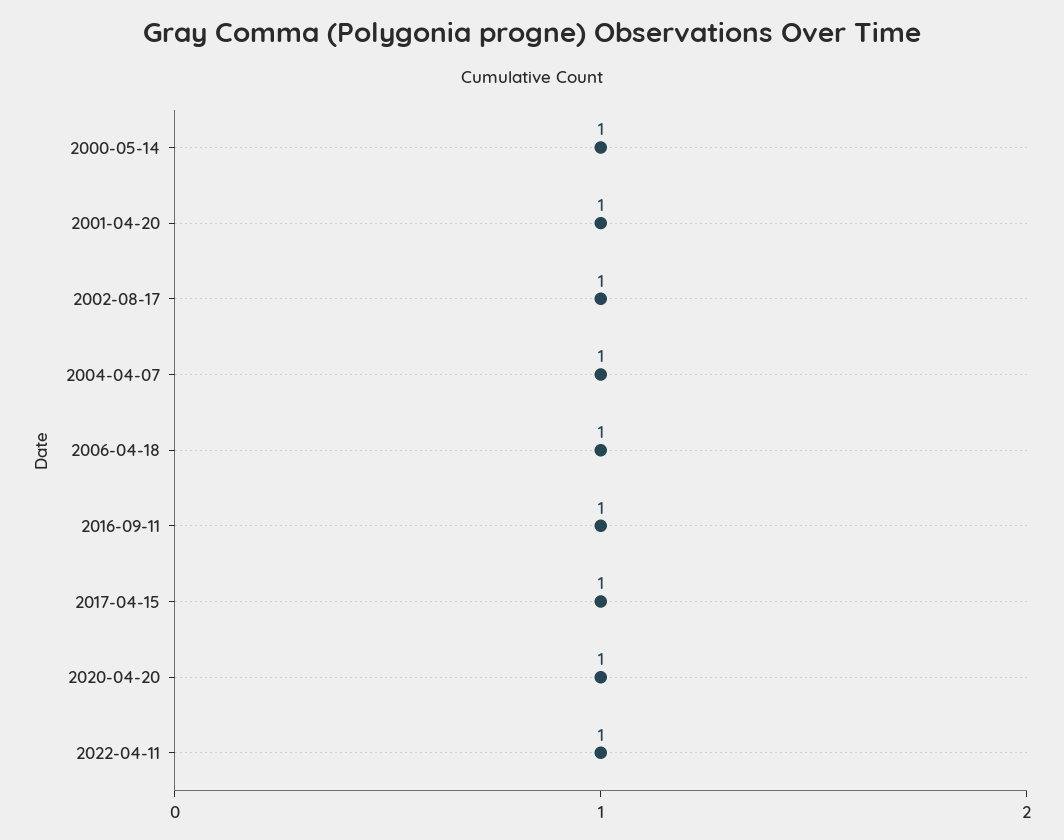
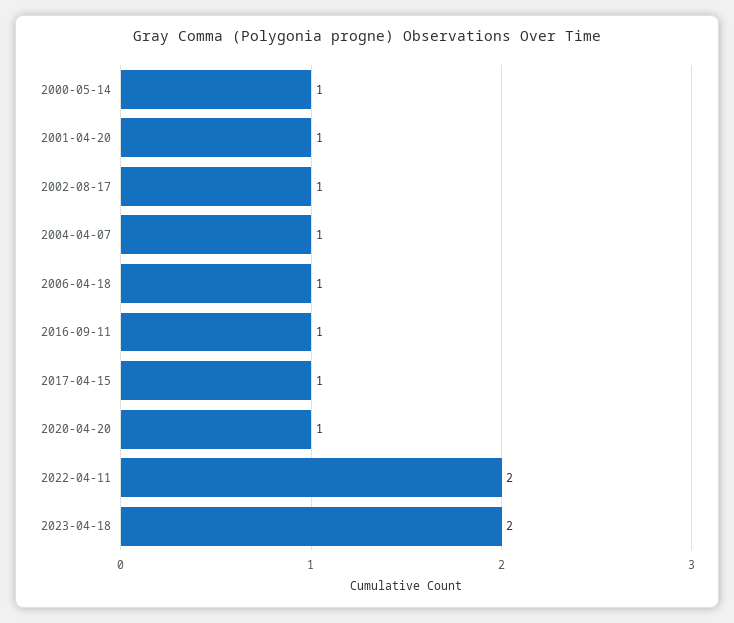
2022-04-11: 1 -> 2
2023-04-18: none -> 2

